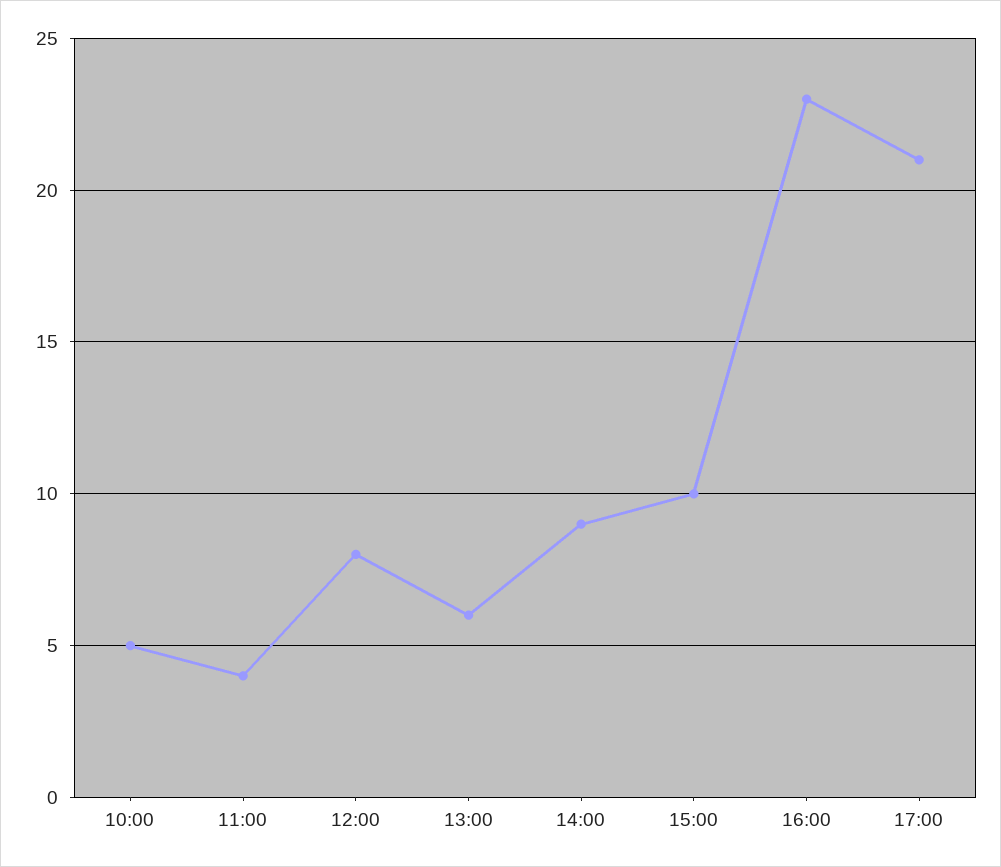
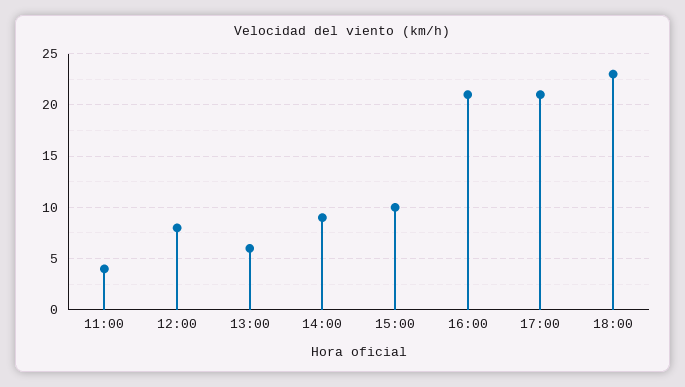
10:00: 5 -> none
16:00: 23 -> 21
18:00: none -> 23

